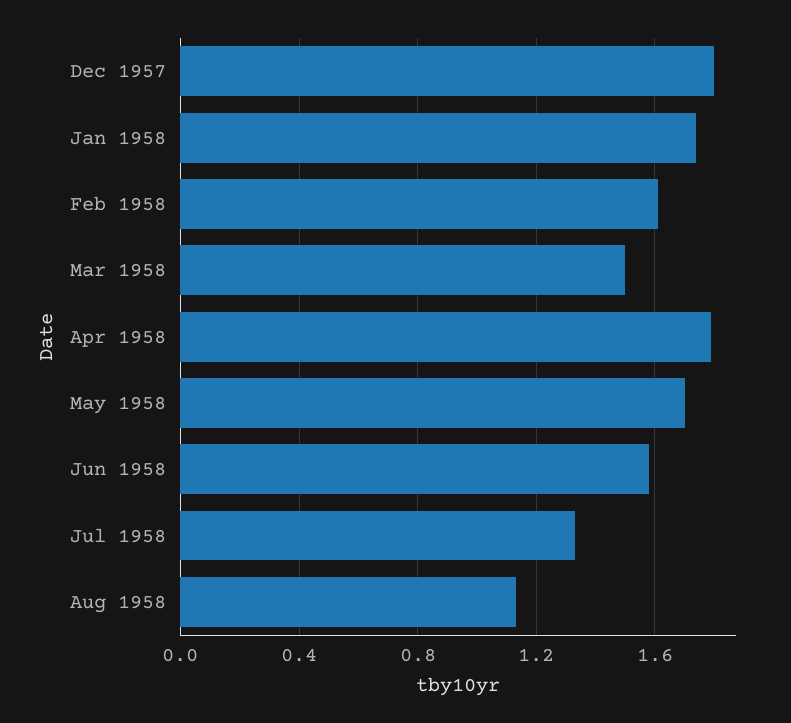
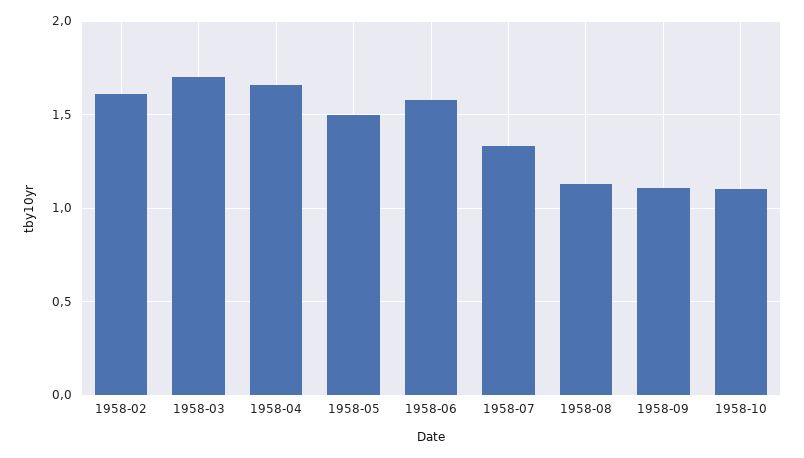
Dec 1957: 1.8 -> none
Jan 1958: 1.75 -> none
Mar 1958: 1.5 -> 1.7
Apr 1958: 1.8 -> 1.65
May 1958: 1.7 -> 1.5
1958-09: none -> 1.1
1958-10: none -> 1.1

